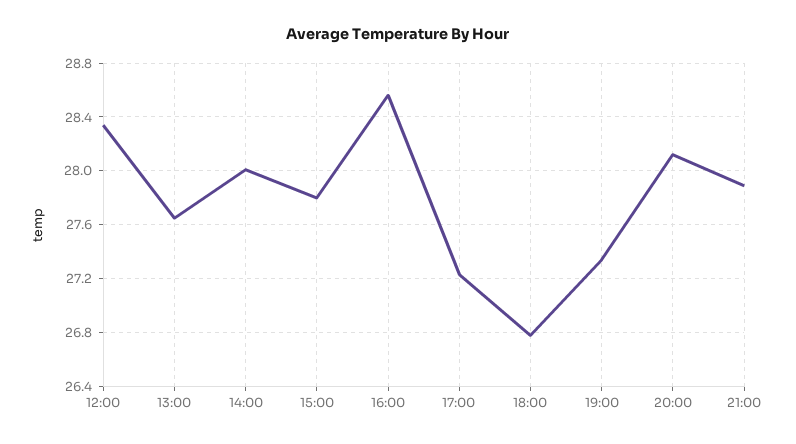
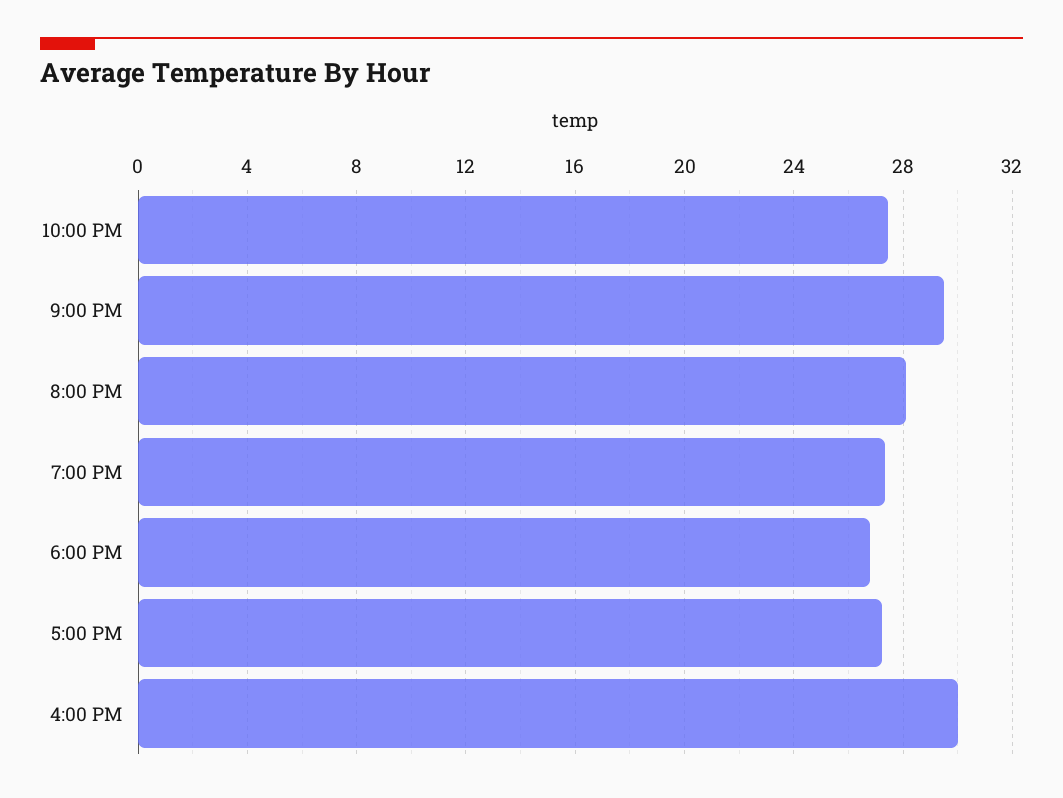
12:00: 28.35 -> none
13:00: 27.65 -> none
14:00: 28 -> none
15:00: 27.8 -> none
16:00: 28.55 -> 30
21:00: 27.9 -> 29.5
10:00 PM: none -> 27.5

